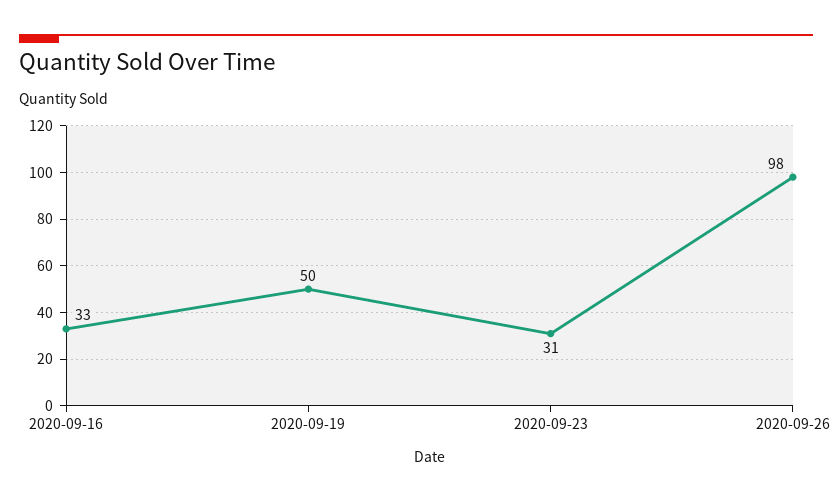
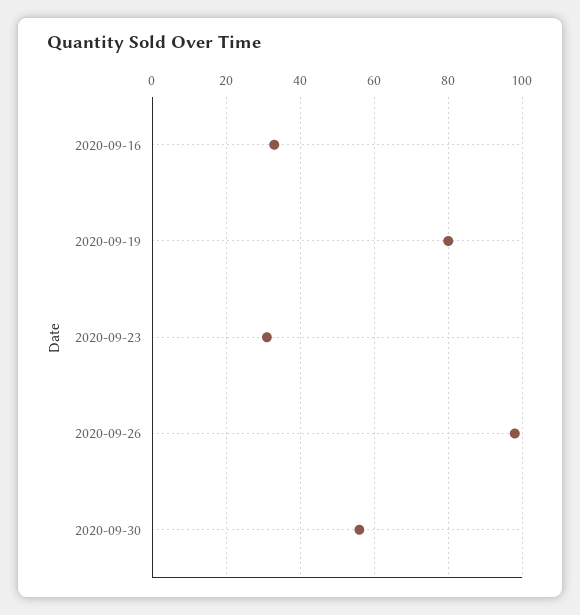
2020-09-19: 50 -> 80
2020-09-30: none -> 55

